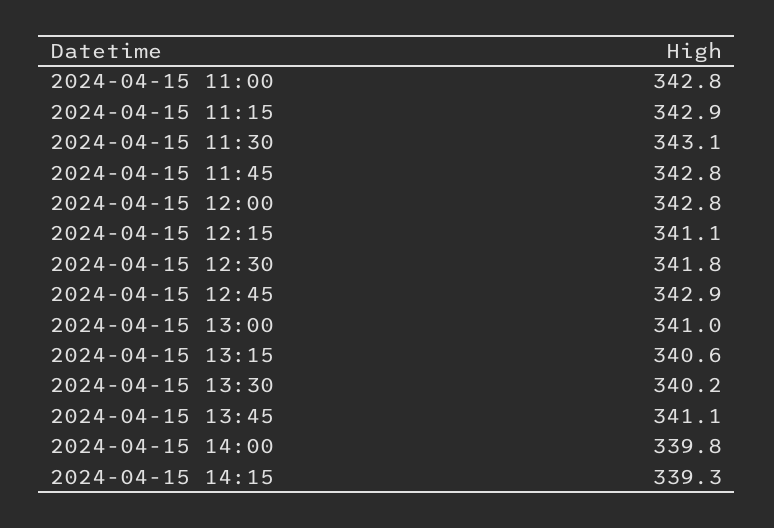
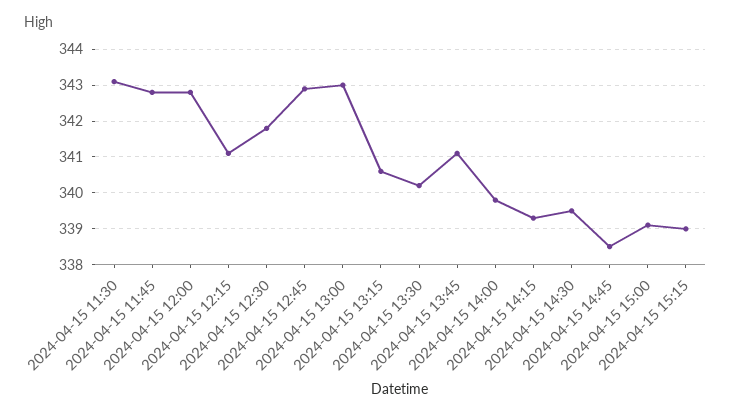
2024-04-15 11:00: 342.8 -> none
2024-04-15 11:15: 342.9 -> none
2024-04-15 13:00: 341 -> 343
2024-04-15 14:30: none -> 339.5
2024-04-15 14:45: none -> 338.5
2024-04-15 15:00: none -> 339
2024-04-15 15:15: none -> 339

